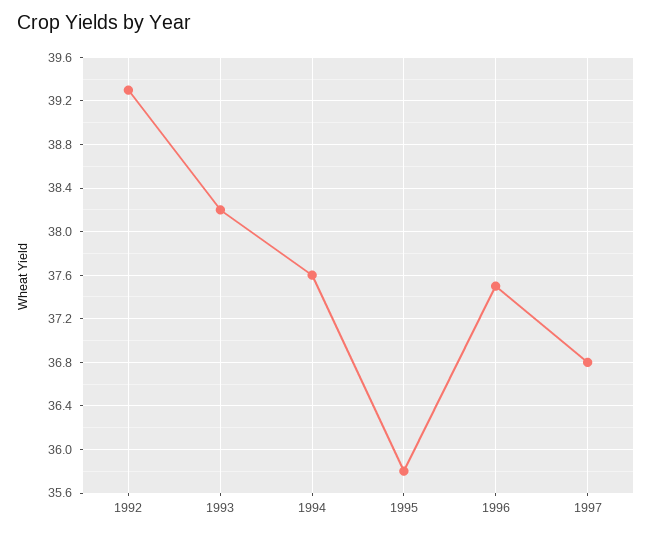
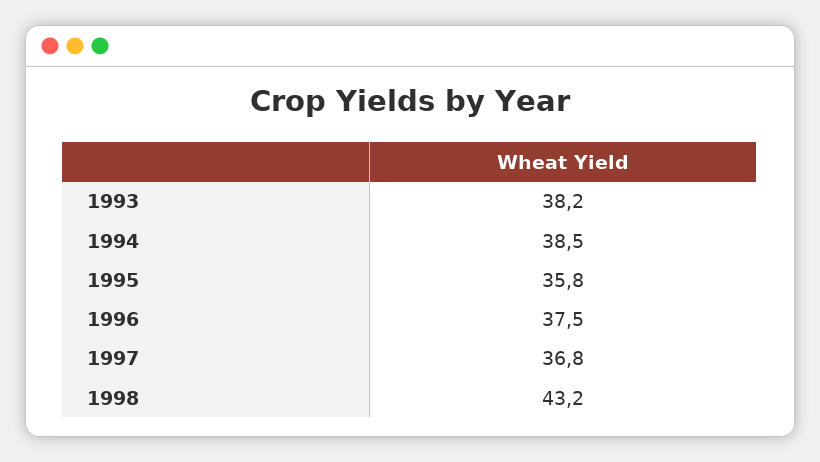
1992: 39.3 -> none
1994: 37.6 -> 38.5
1998: none -> 43.2

